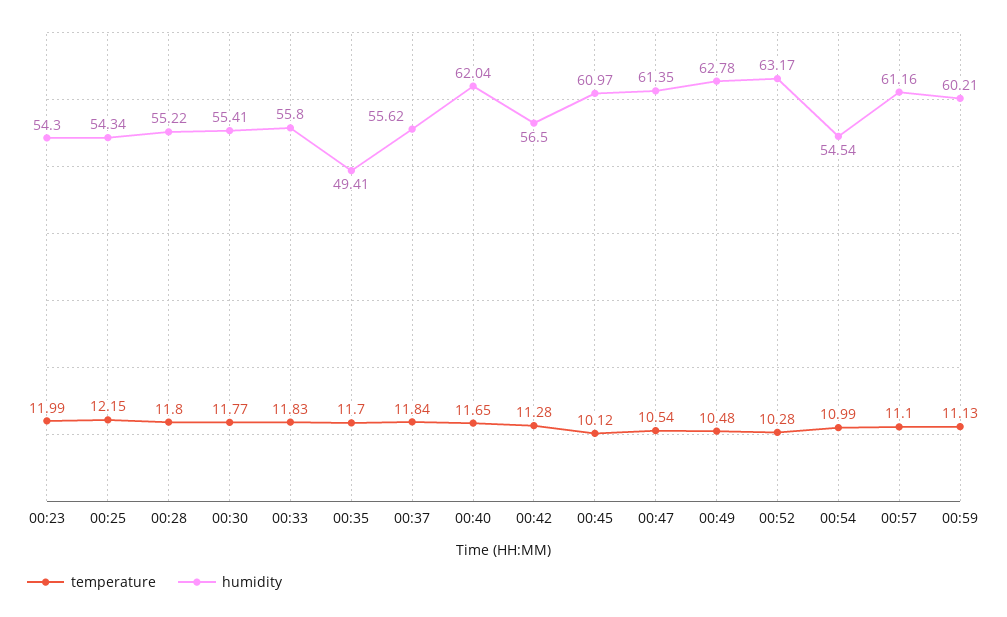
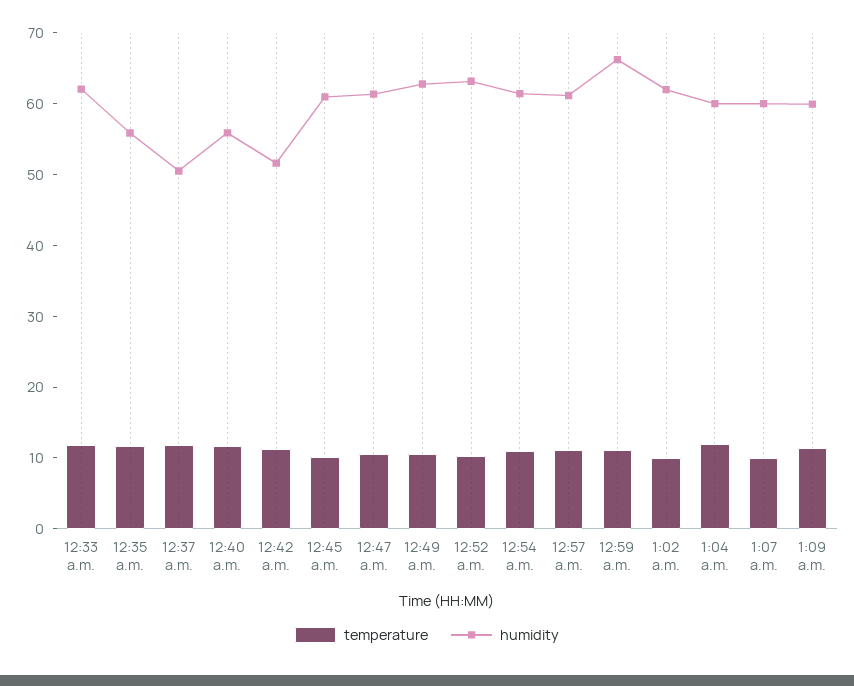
temperature, 00:23: 11.99 -> none
humidity, 00:23: 54.3 -> none
temperature, 00:25: 12.15 -> none
humidity, 00:25: 54.34 -> none
temperature, 00:28: 11.8 -> none
humidity, 00:28: 55.22 -> none
temperature, 00:30: 11.77 -> none
humidity, 00:30: 55.41 -> none
humidity, 00:33: 55.8 -> 62
humidity, 00:35: 49.41 -> 56
humidity, 00:37: 55.62 -> 50
humidity, 00:40: 62.04 -> 56
humidity, 00:42: 56.5 -> 52
humidity, 00:54: 54.54 -> 62
humidity, 00:59: 60.21 -> 66
temperature, 1:02 a.m.: none -> 10
humidity, 1:02 a.m.: none -> 62
temperature, 1:04 a.m.: none -> 12
humidity, 1:04 a.m.: none -> 60
temperature, 1:07 a.m.: none -> 10
humidity, 1:07 a.m.: none -> 60
temperature, 1:09 a.m.: none -> 12
humidity, 1:09 a.m.: none -> 60

